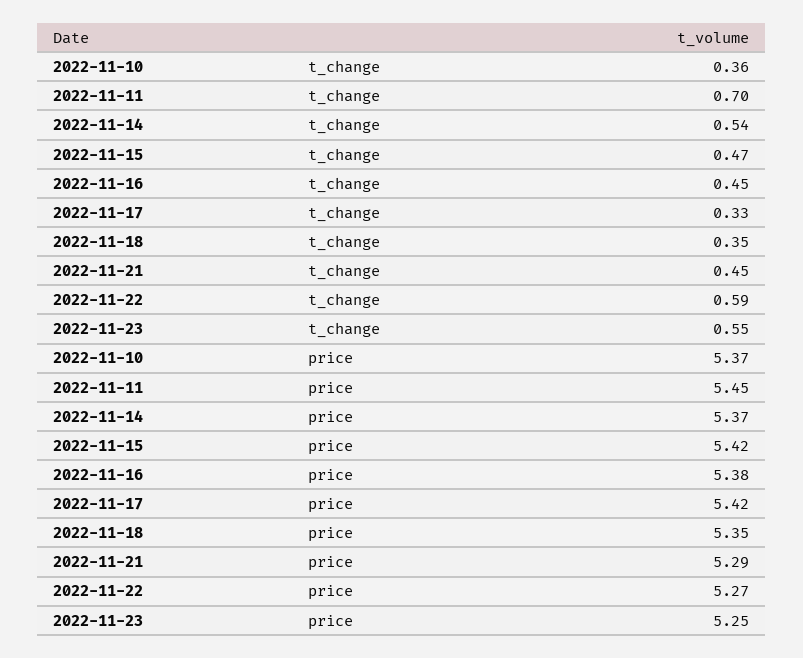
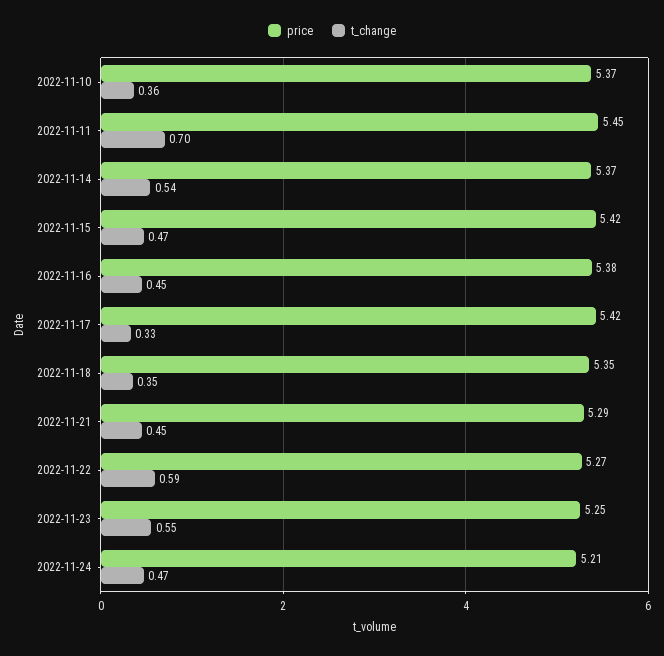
price, 2022-11-24: none -> 5.21
t_change, 2022-11-24: none -> 0.47

